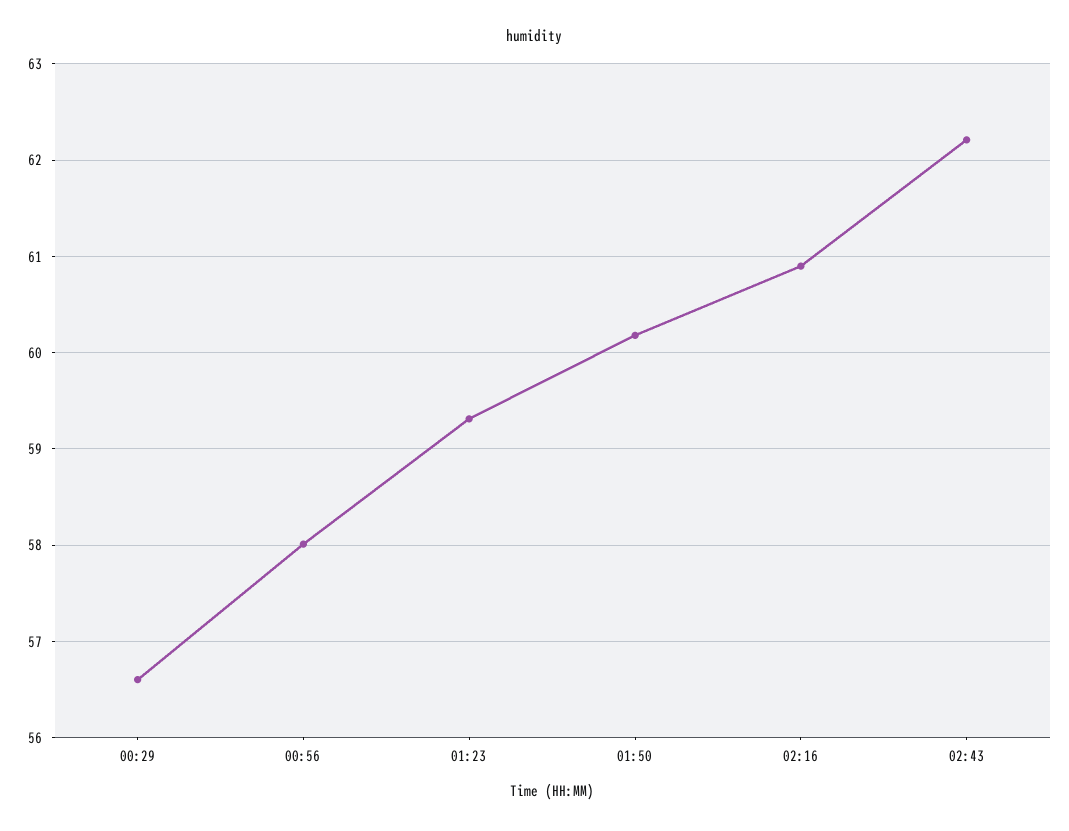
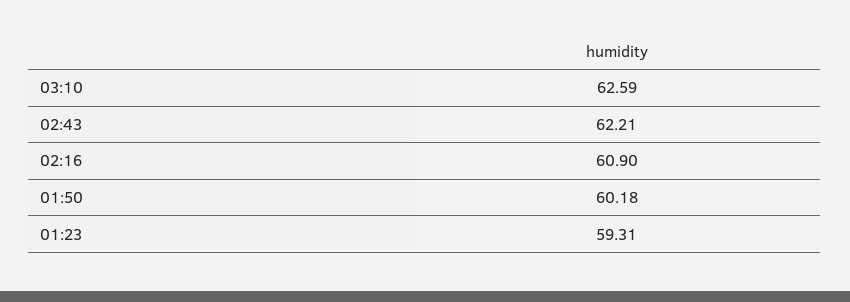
00:29: 56.6 -> none
00:56: 58 -> none
03:10: none -> 62.59

